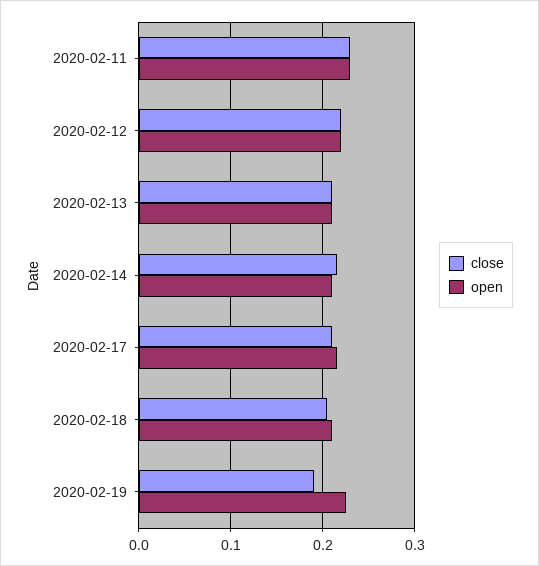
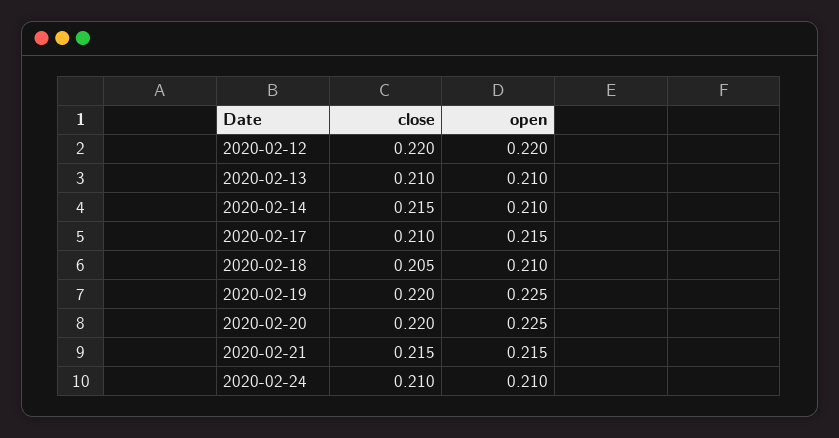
close, 2020-02-11: 0.23 -> none
open, 2020-02-11: 0.23 -> none
close, 2020-02-19: 0.19 -> 0.22
close, 2020-02-20: none -> 0.22
open, 2020-02-20: none -> 0.225
close, 2020-02-21: none -> 0.215
open, 2020-02-21: none -> 0.215
close, 2020-02-24: none -> 0.21
open, 2020-02-24: none -> 0.21

